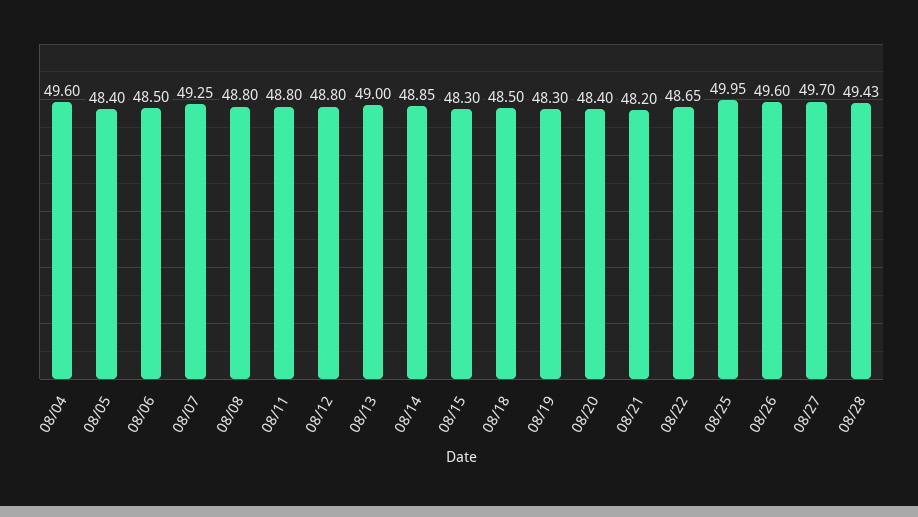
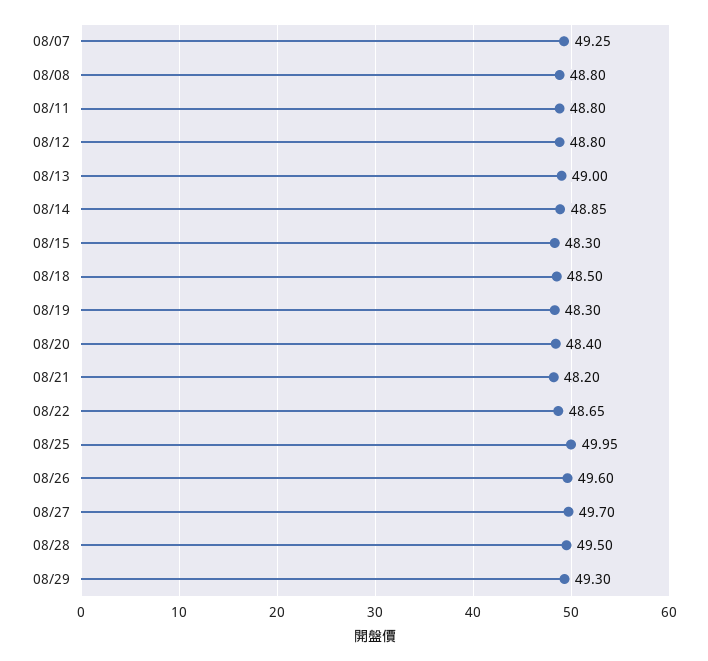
08/04: 49.6 -> none
08/05: 48.4 -> none
08/06: 48.5 -> none
08/28: 49.43 -> 49.5
08/29: none -> 49.3

